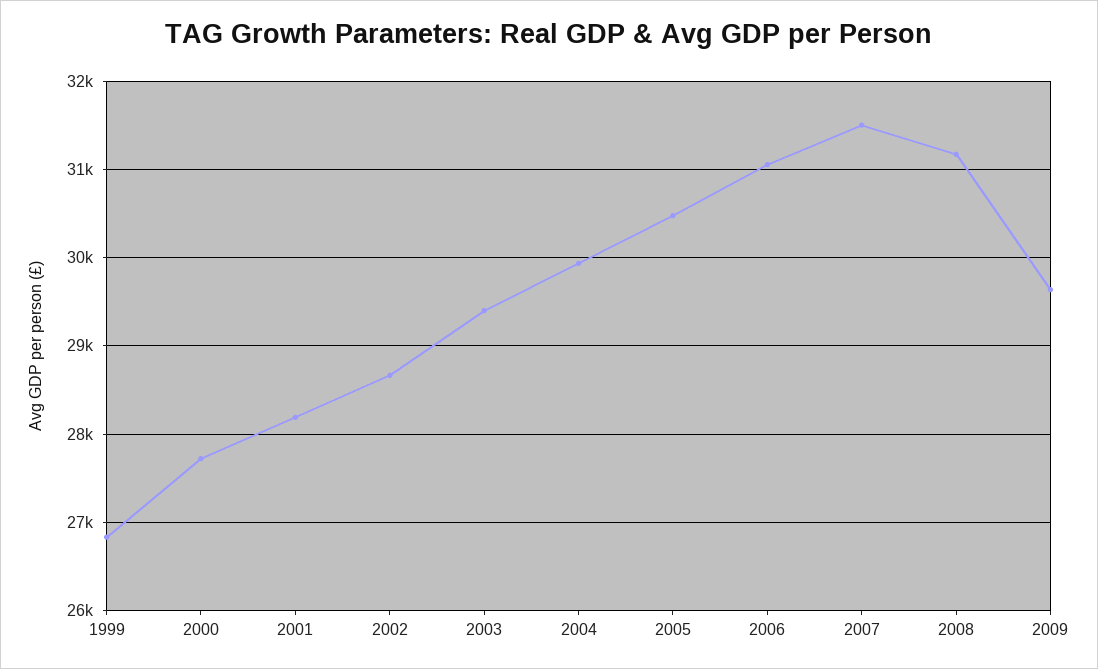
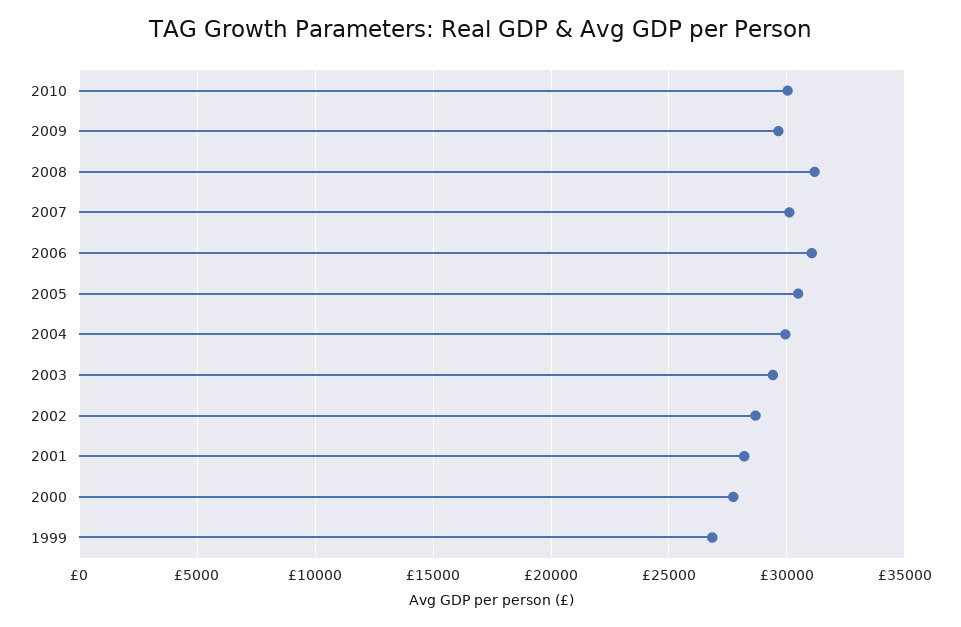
2007: 31500 -> 30000
2010: none -> 30000

